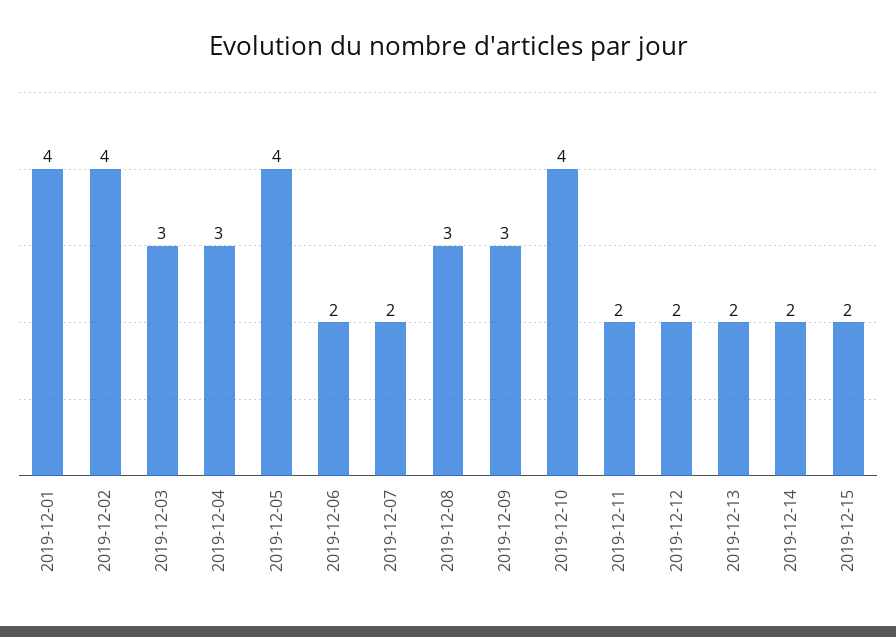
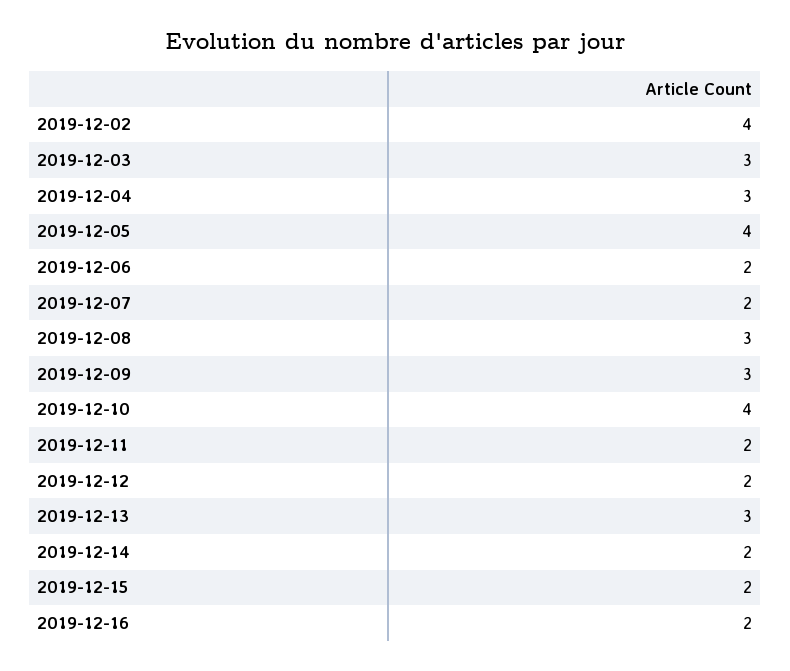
2019-12-01: 4 -> none
2019-12-13: 2 -> 3
2019-12-16: none -> 2

